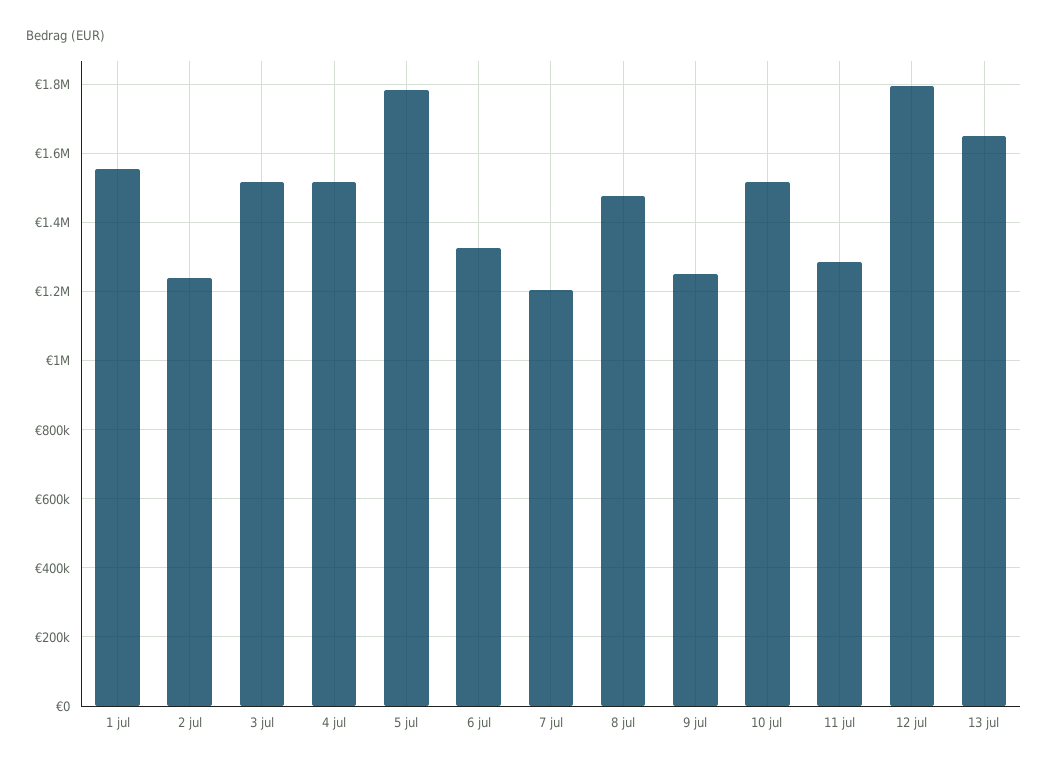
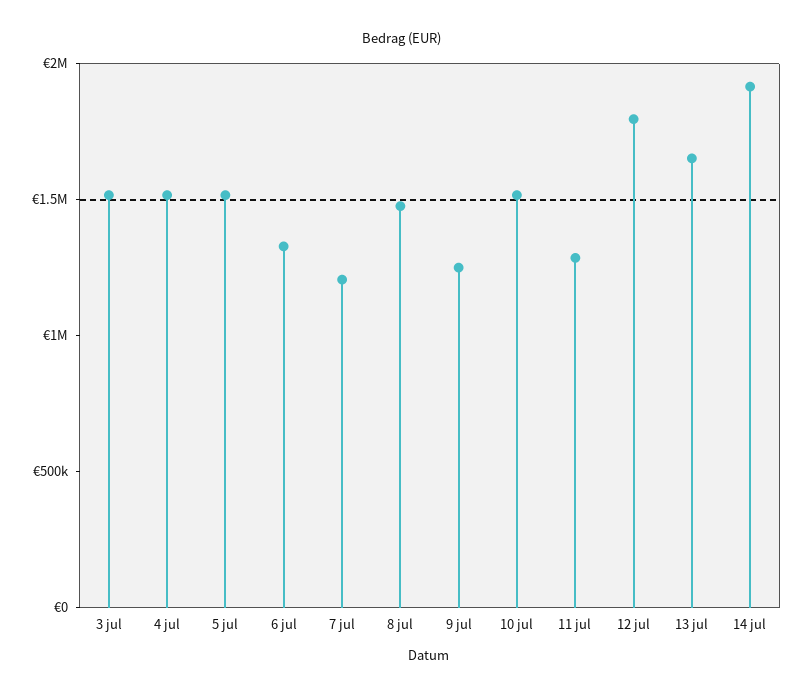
1 jul: 1560000 -> none
2 jul: 1240000 -> none
5 jul: 1780000 -> 1500000
14 jul: none -> 1900000

